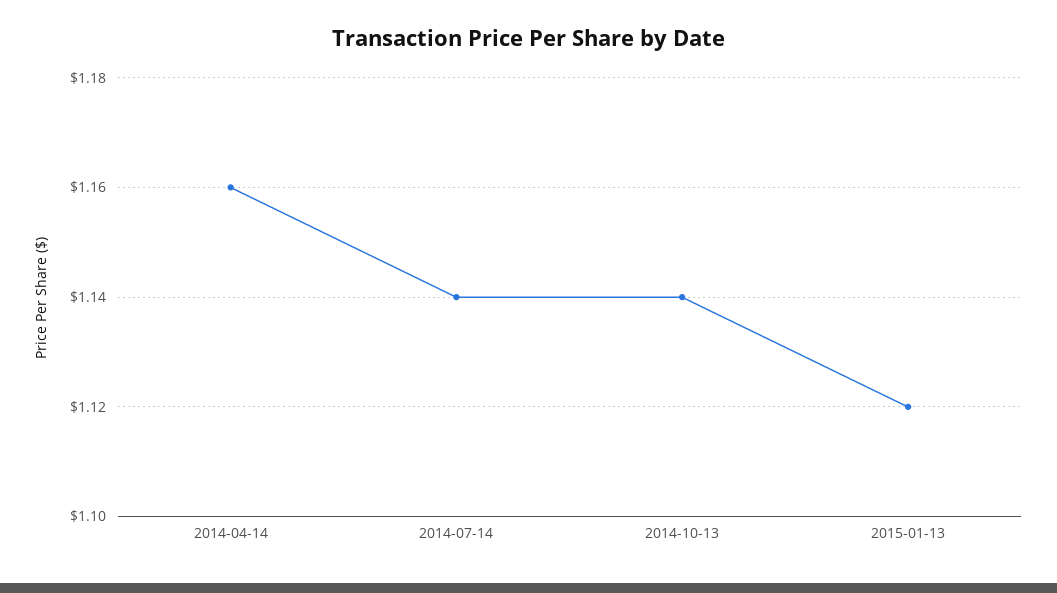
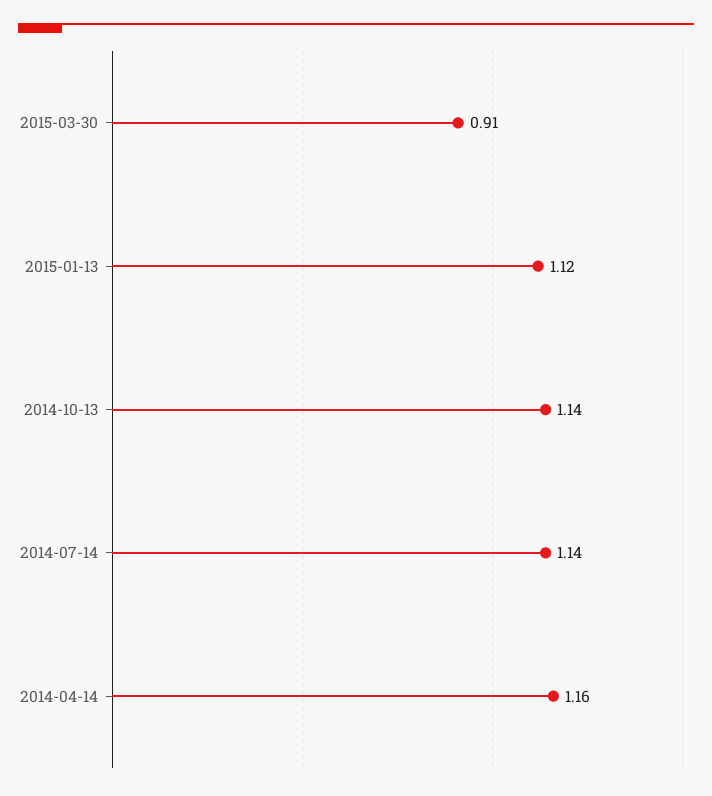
2015-03-30: none -> 0.91

